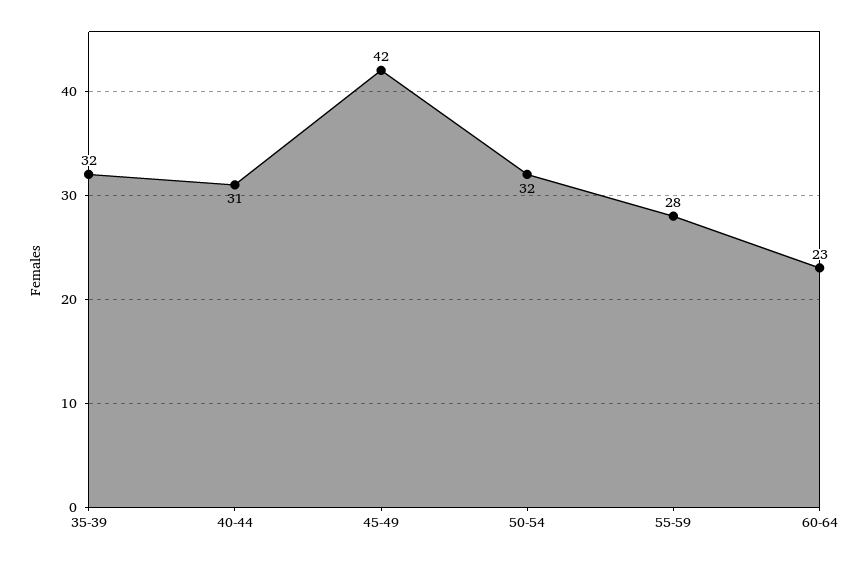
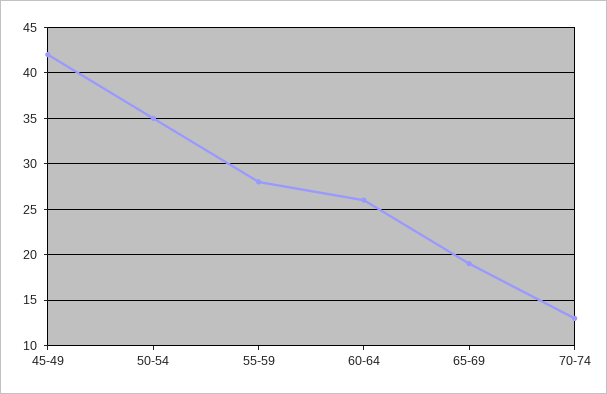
35-39: 32 -> none
40-44: 31 -> none
50-54: 32 -> 35
60-64: 23 -> 26
65-69: none -> 19
70-74: none -> 13

